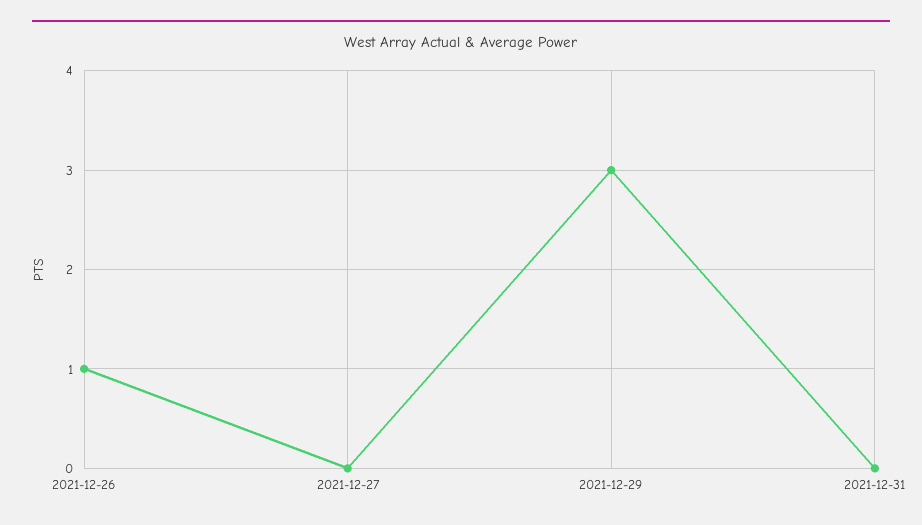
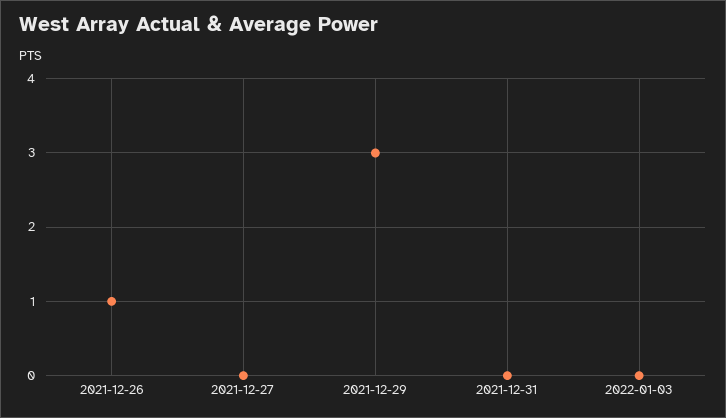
2022-01-03: none -> 0

